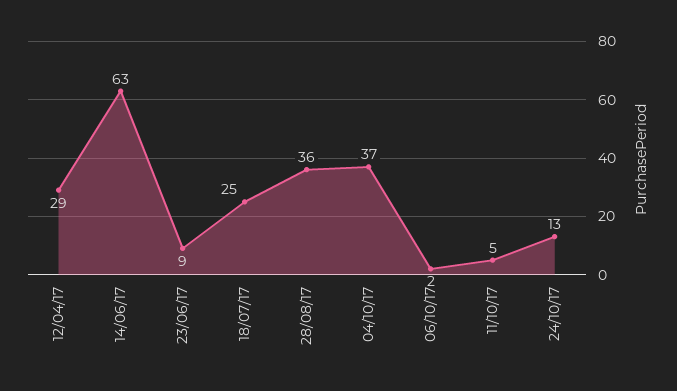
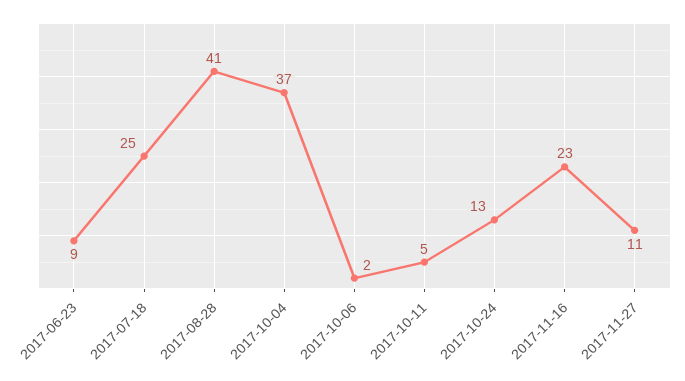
12/04/17: 29 -> none
14/06/17: 63 -> none
28/08/17: 36 -> 41
2017-11-16: none -> 23
2017-11-27: none -> 11

